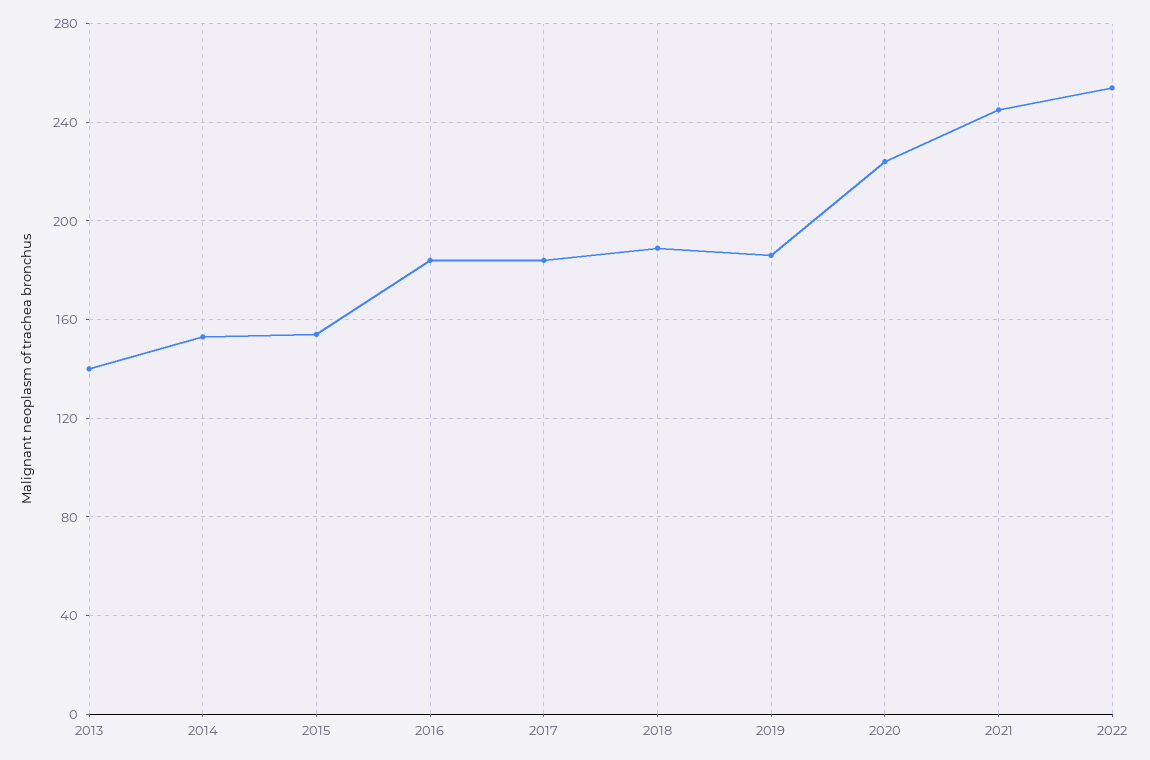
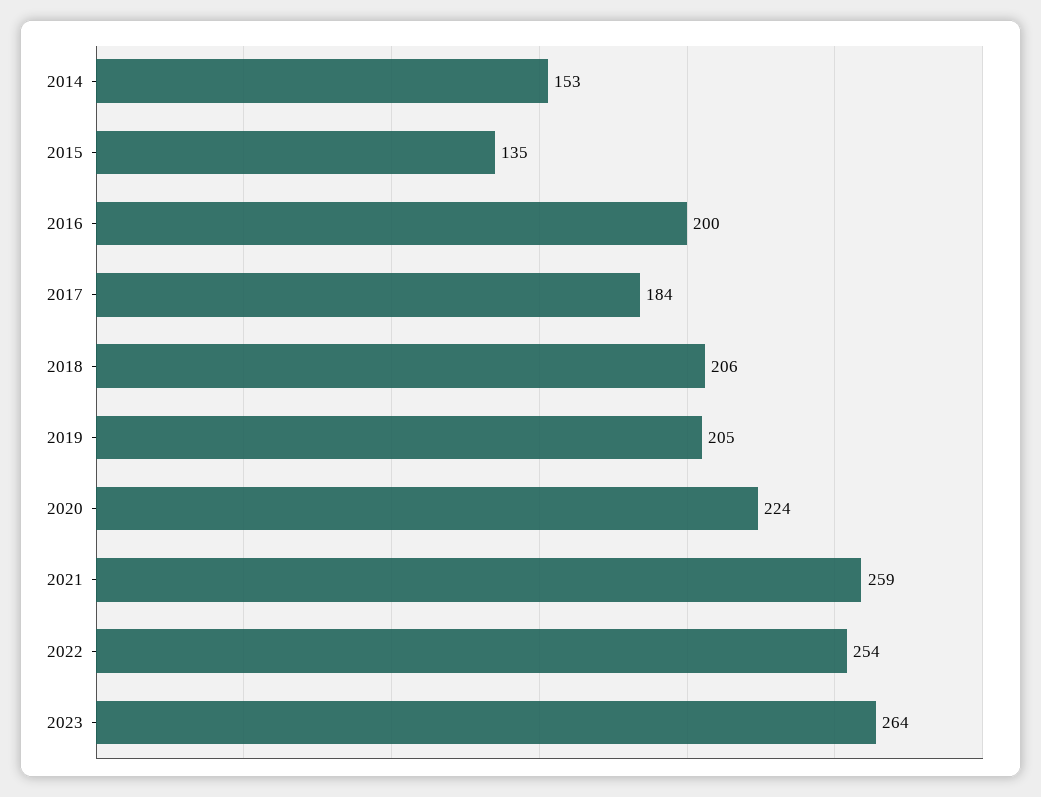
2013: 140 -> none
2015: 155 -> 135
2016: 185 -> 200
2018: 190 -> 206
2019: 185 -> 205
2021: 245 -> 259
2023: none -> 264

